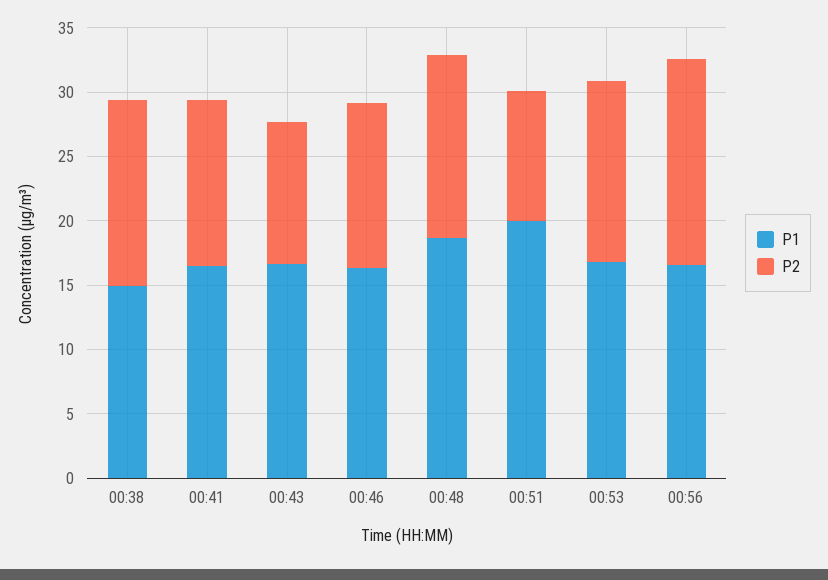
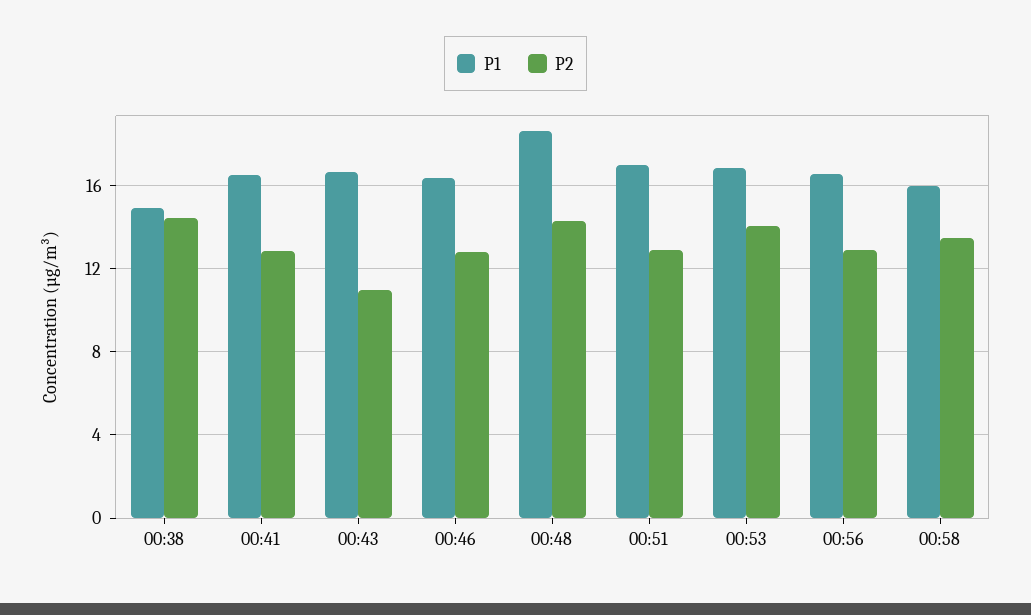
P1, 00:51: 20 -> 17
P2, 00:51: 10 -> 13
P2, 00:56: 16 -> 13
P1, 00:58: none -> 16
P2, 00:58: none -> 13.5

